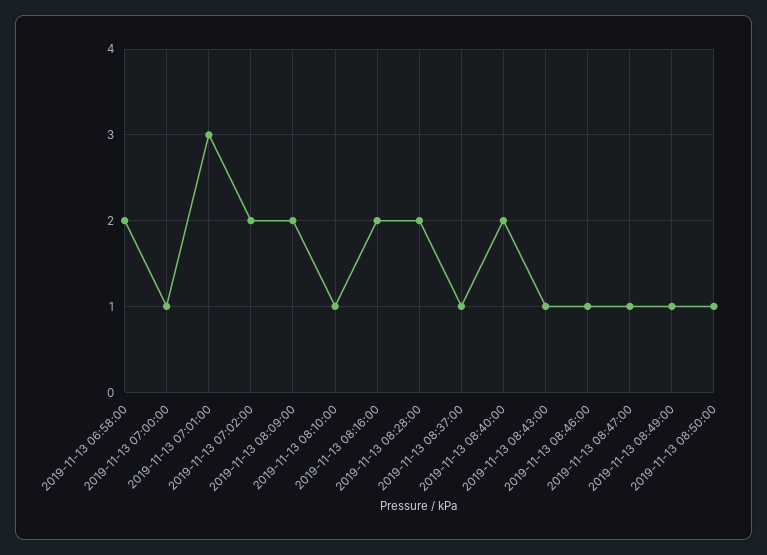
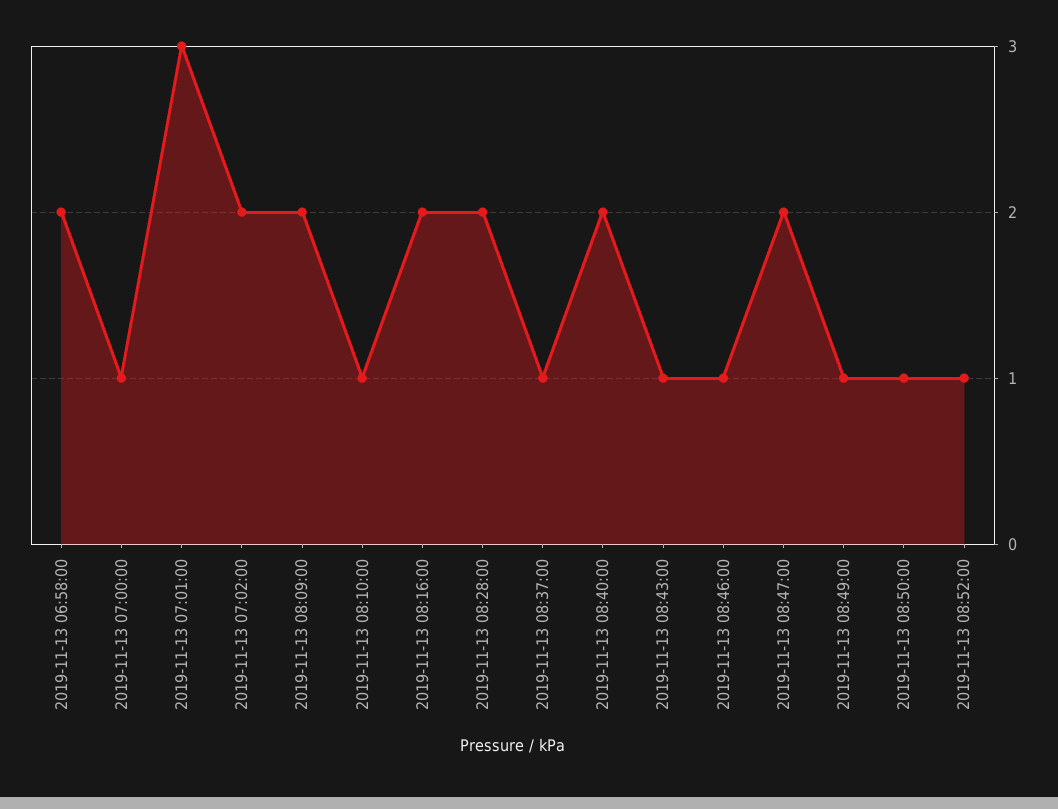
2019-11-13 08:47:00: 1 -> 2
2019-11-13 08:52:00: none -> 1

